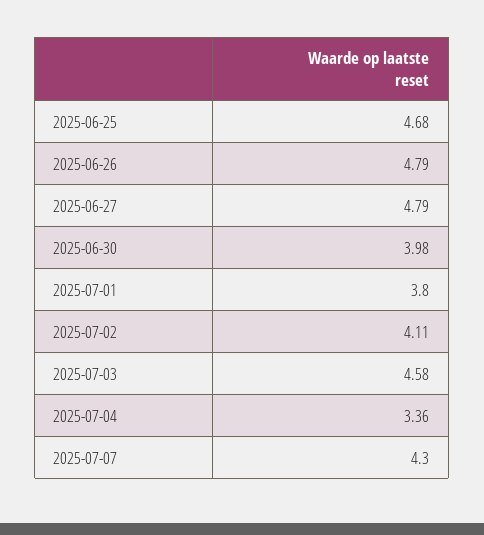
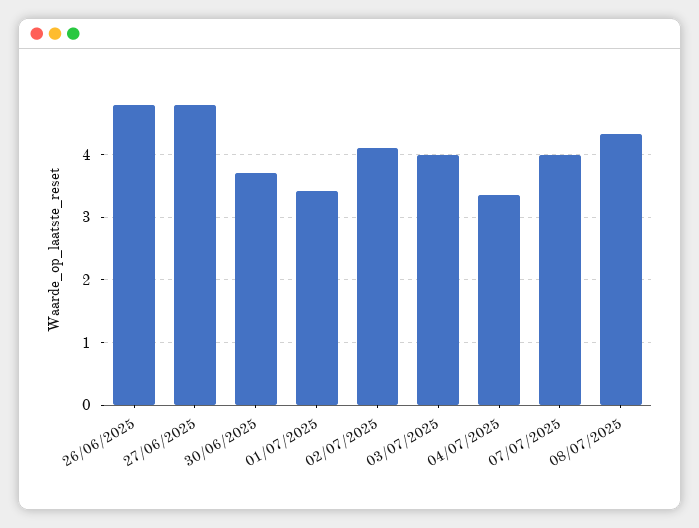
2025-06-25: 4.68 -> none
2025-06-30: 3.98 -> 3.7
2025-07-01: 3.8 -> 3.4
2025-07-03: 4.58 -> 4
2025-07-07: 4.3 -> 4
08/07/2025: none -> 4.3

